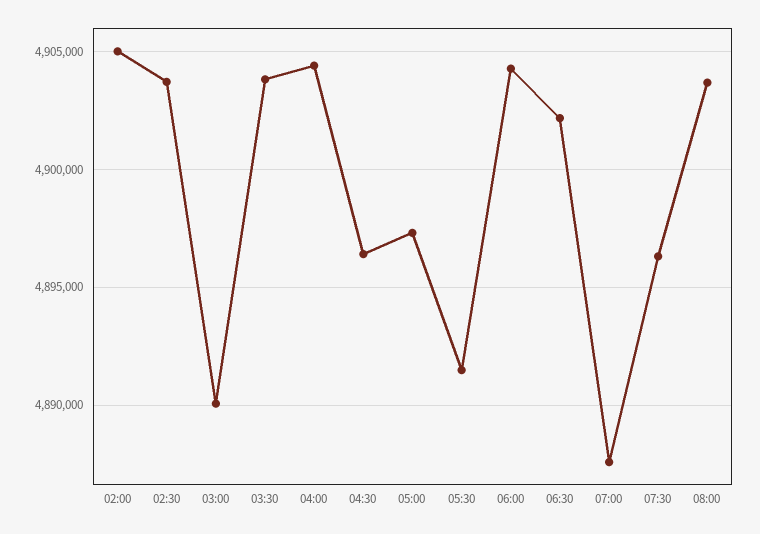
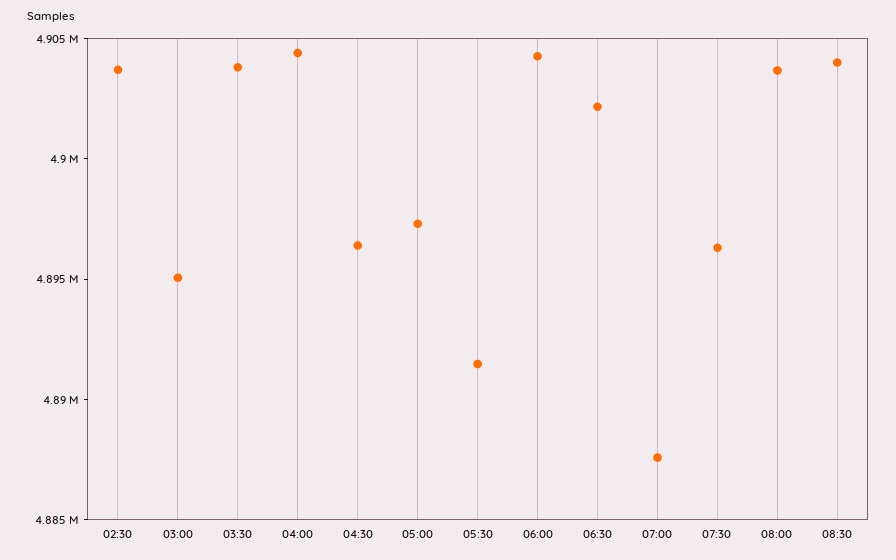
02:00: 4905000 -> none
03:00: 4890000 -> 4895000
08:30: none -> 4904000

